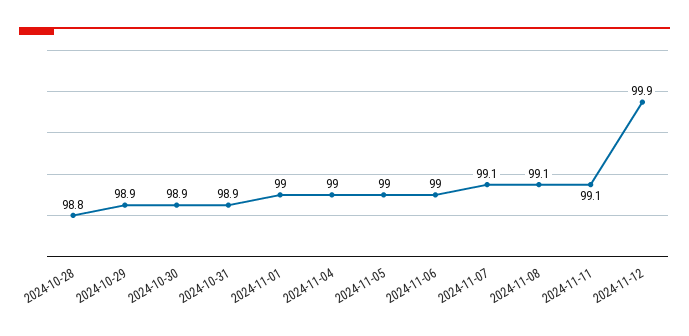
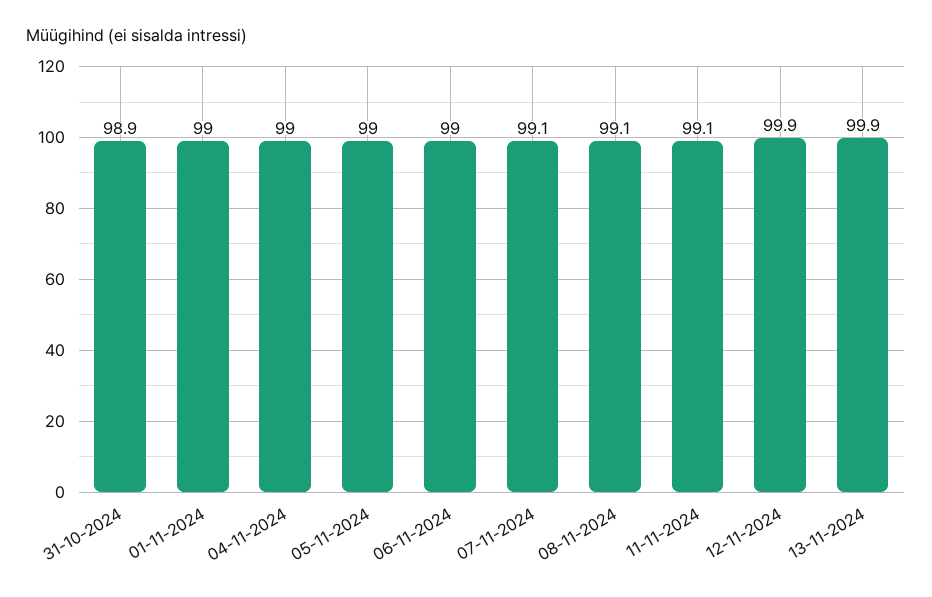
2024-10-28: 98.8 -> none
2024-10-29: 98.9 -> none
2024-10-30: 98.9 -> none
13-11-2024: none -> 99.9

